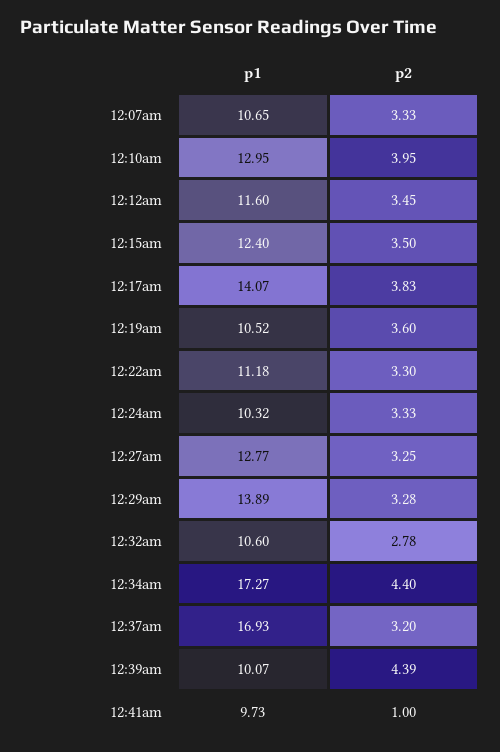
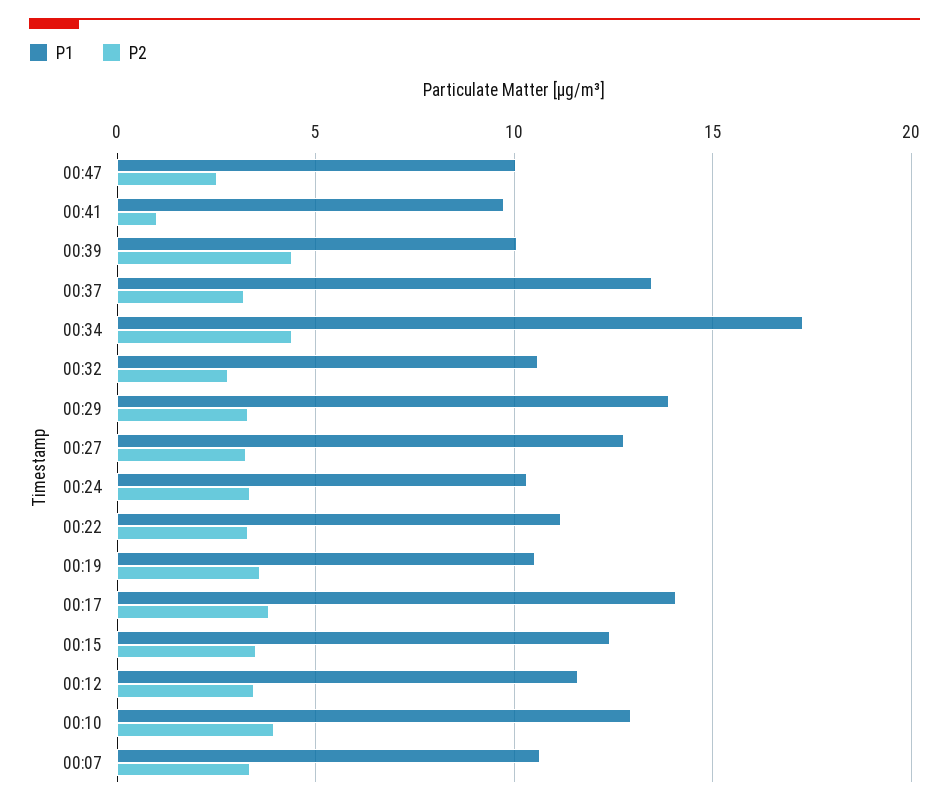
p1, 12:37am: 16.93 -> 13.5
p1, 00:47: none -> 10
p2, 00:47: none -> 2.5

